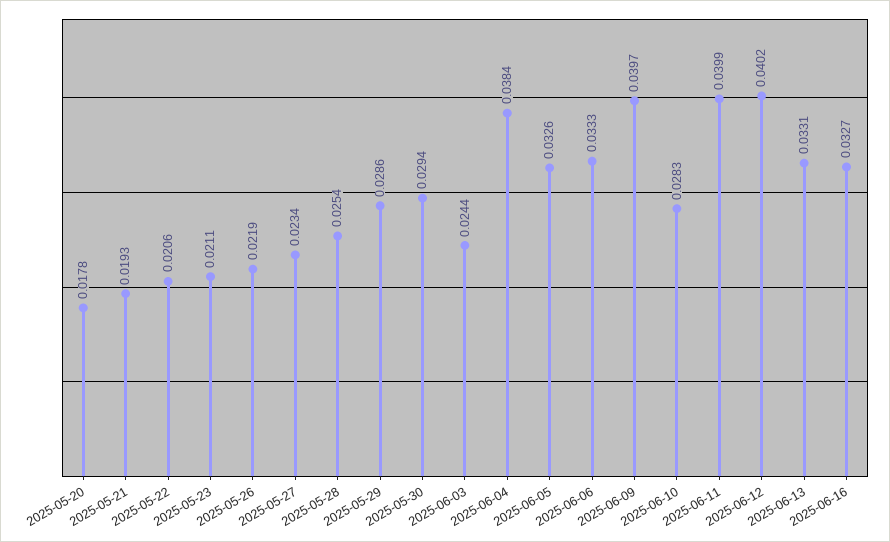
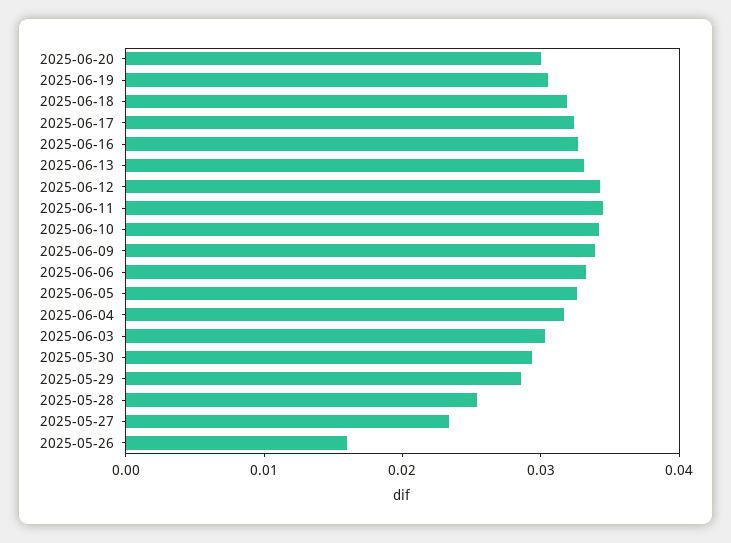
2025-05-20: 0.0178 -> none
2025-05-21: 0.0193 -> none
2025-05-22: 0.0206 -> none
2025-05-23: 0.0211 -> none
2025-05-26: 0.0219 -> 0.016
2025-06-03: 0.0244 -> 0.03
2025-06-04: 0.0384 -> 0.032
2025-06-09: 0.0397 -> 0.034
2025-06-10: 0.0283 -> 0.034
2025-06-11: 0.0399 -> 0.034
2025-06-12: 0.0402 -> 0.034
2025-06-20: none -> 0.03
2025-06-19: none -> 0.03
2025-06-18: none -> 0.032
2025-06-17: none -> 0.032

